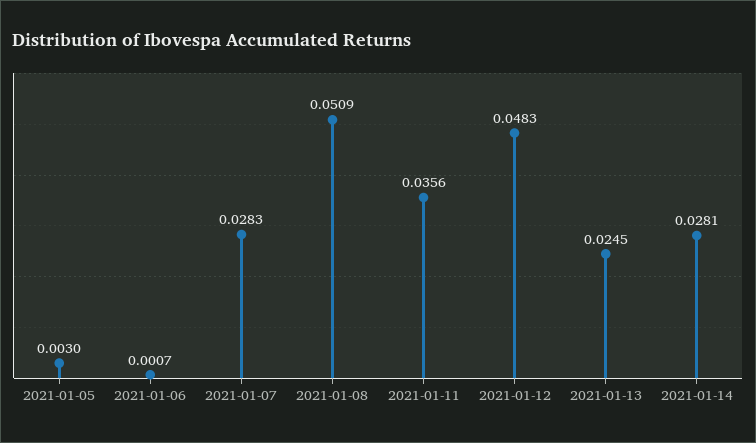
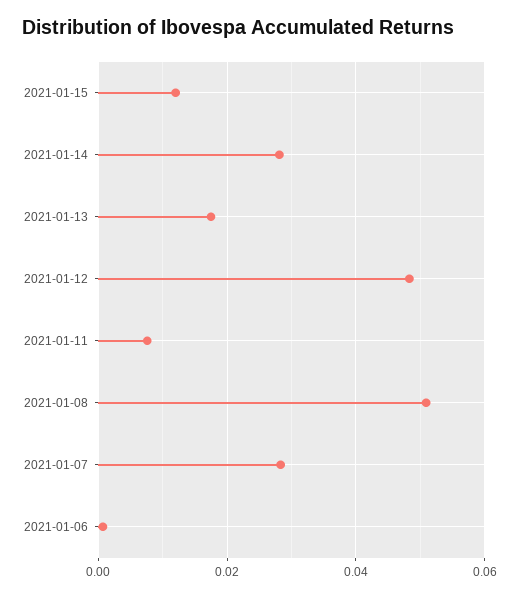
2021-01-05: 0.003 -> none
2021-01-11: 0.0356 -> 0.008
2021-01-13: 0.0245 -> 0.018
2021-01-15: none -> 0.012

